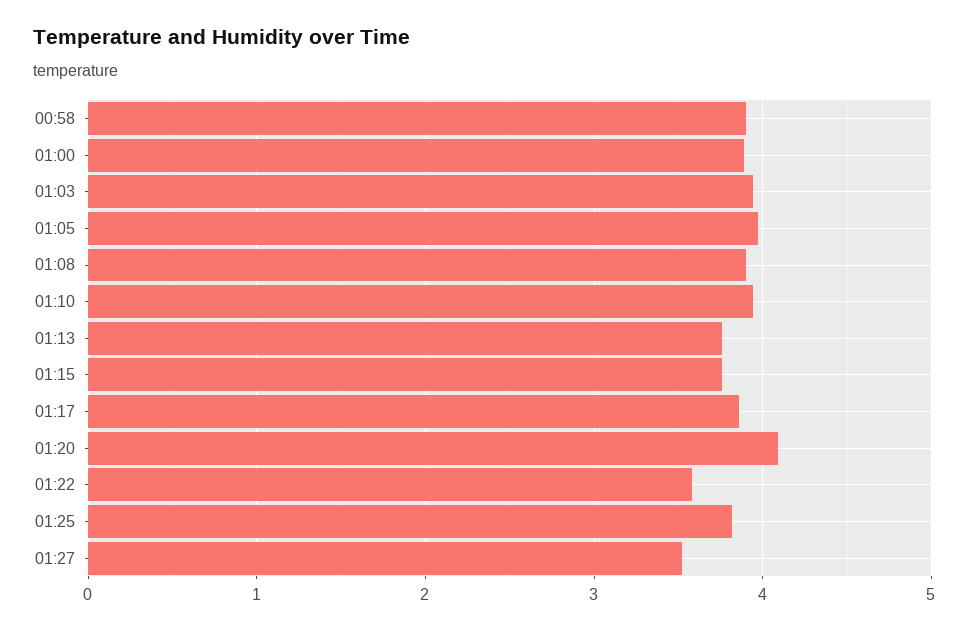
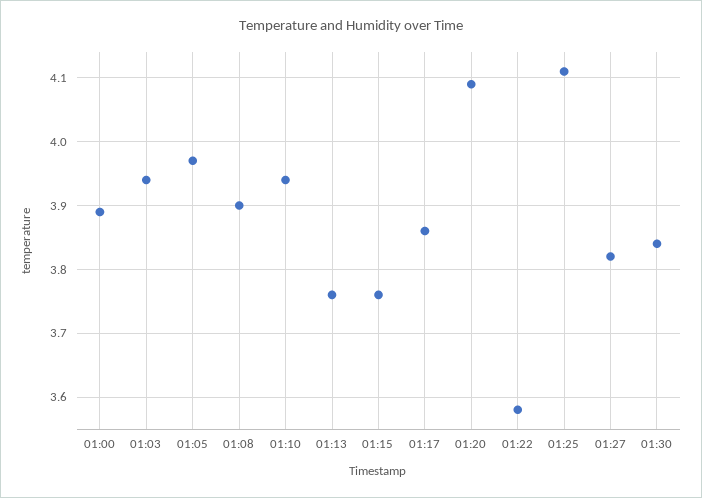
00:58: 3.9 -> none
01:25: 3.8 -> 4.11
01:27: 3.5 -> 3.82
01:30: none -> 3.84

